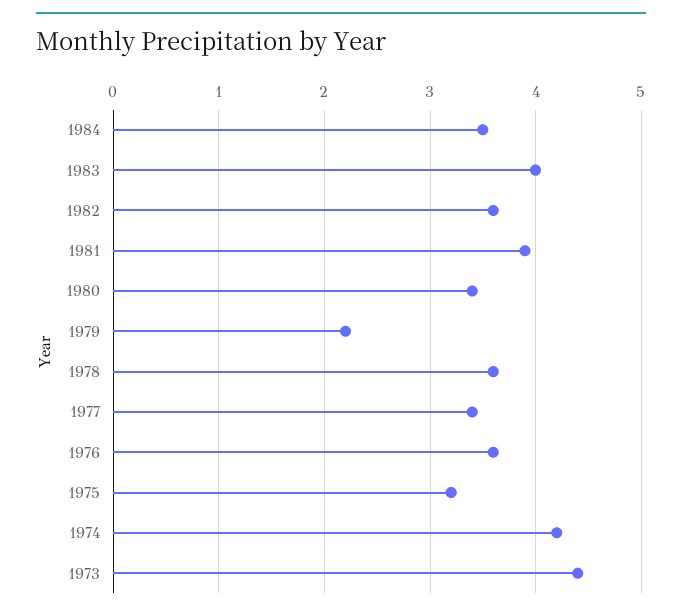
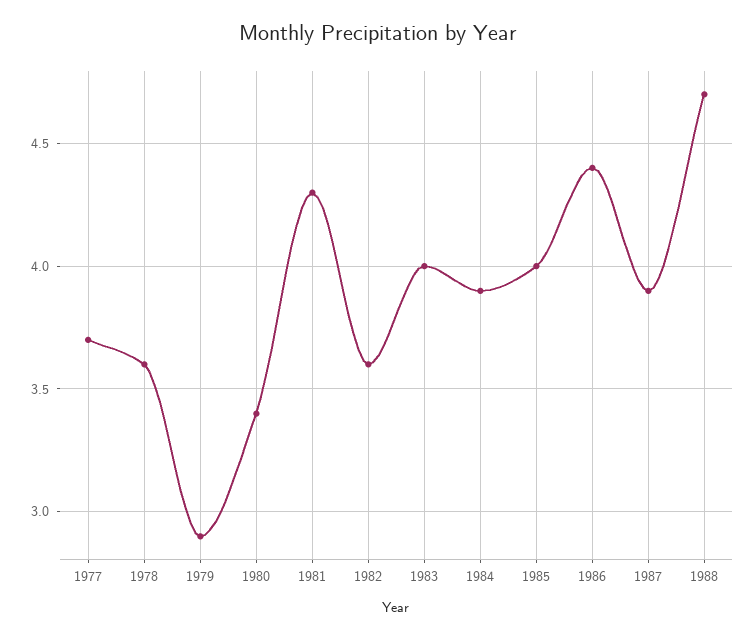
1984: 3.5 -> 3.9
1981: 3.9 -> 4.3
1979: 2.2 -> 2.9
1977: 3.4 -> 3.7
1976: 3.6 -> none
1975: 3.2 -> none
1974: 4.2 -> none
1973: 4.4 -> none
1985: none -> 4
1986: none -> 4.4
1987: none -> 3.9
1988: none -> 4.7

